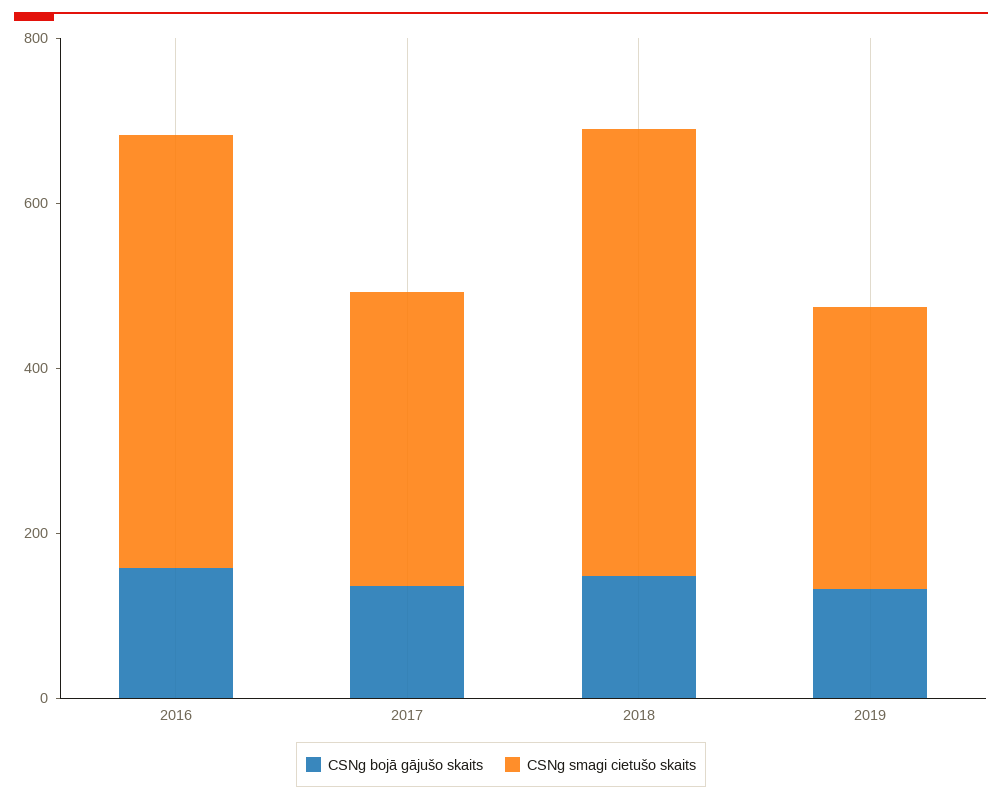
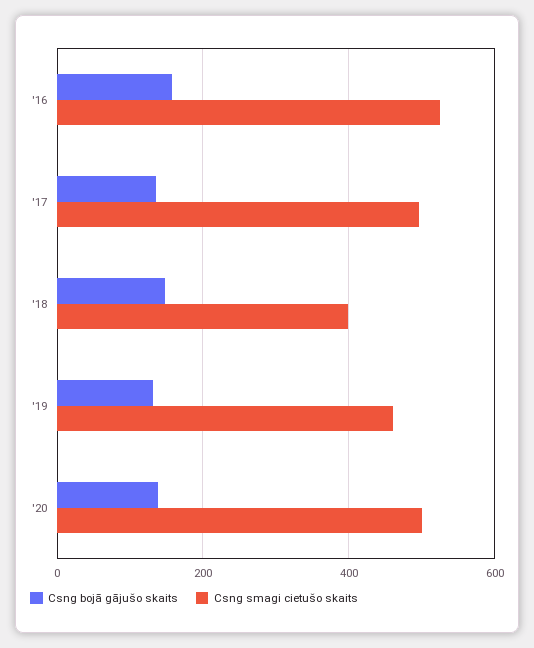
CSNg smagi cietušo skaits, 2017: 350 -> 500
CSNg smagi cietušo skaits, 2018: 550 -> 400
CSNg smagi cietušo skaits, 2019: 350 -> 460
CSNg bojā gājušo skaits, '20: none -> 140
CSNg smagi cietušo skaits, '20: none -> 500

